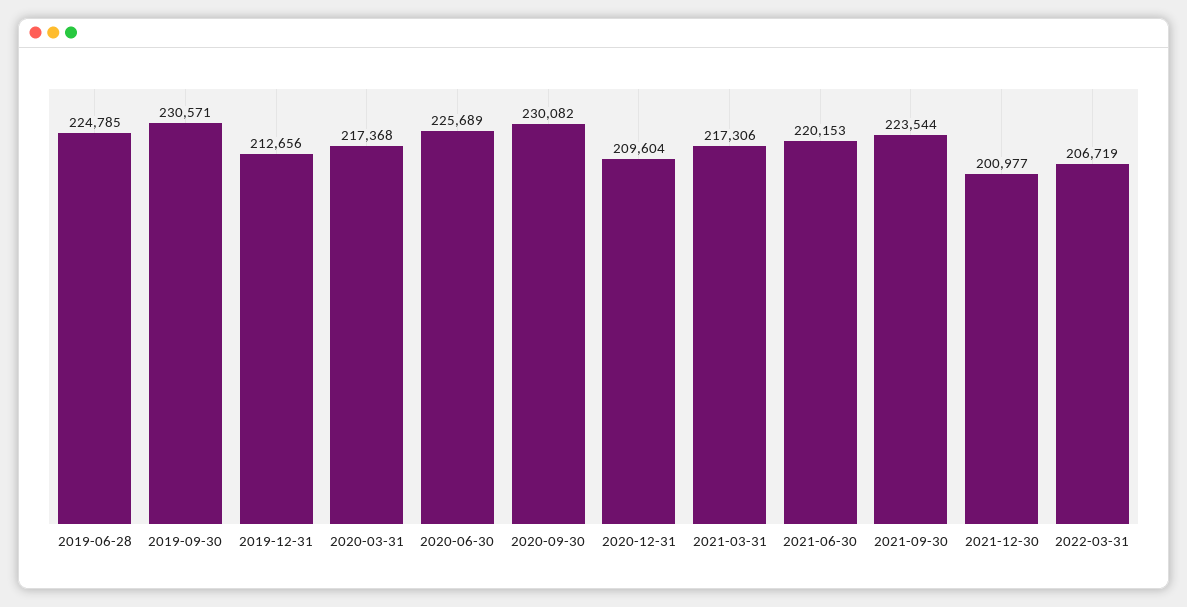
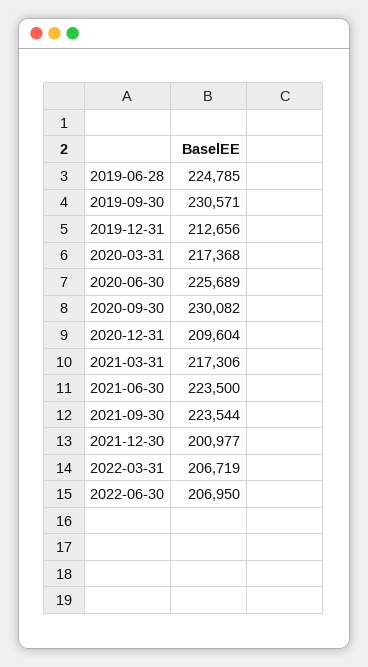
2021-06-30: 220153 -> 223500
2022-06-30: none -> 206950

